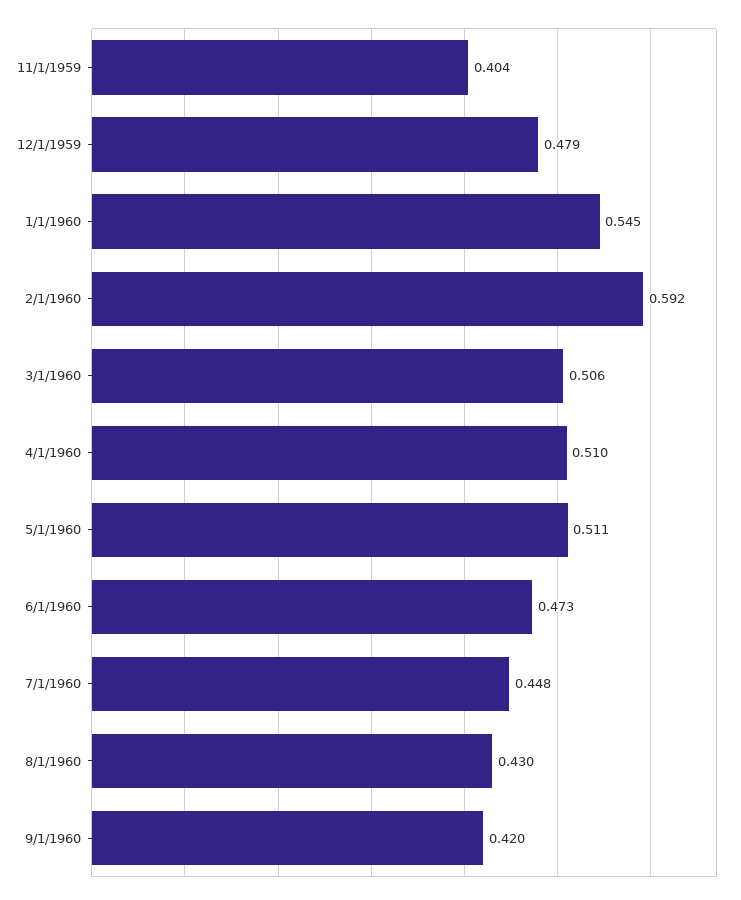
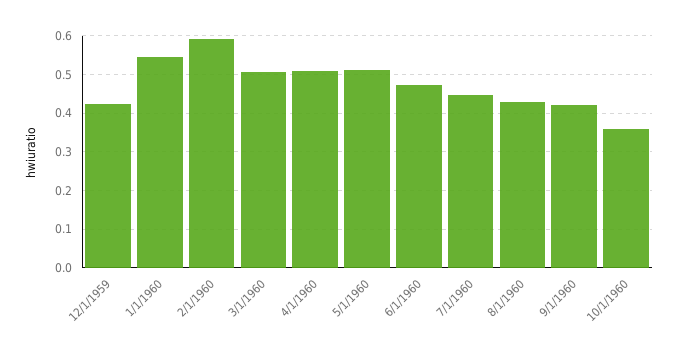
11/1/1959: 0.404 -> none
12/1/1959: 0.479 -> 0.42
10/1/1960: none -> 0.36

